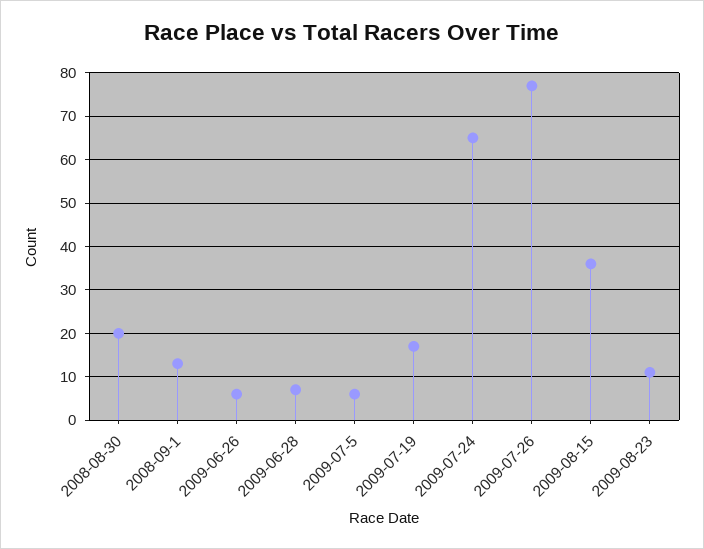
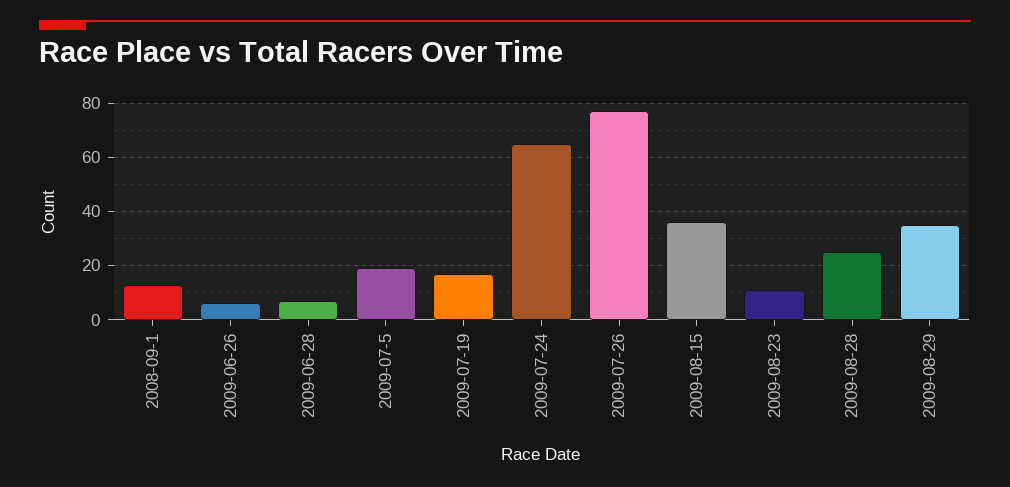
2008-08-30: 20 -> none
2009-07-5: 5 -> 20
2009-08-28: none -> 25
2009-08-29: none -> 35

